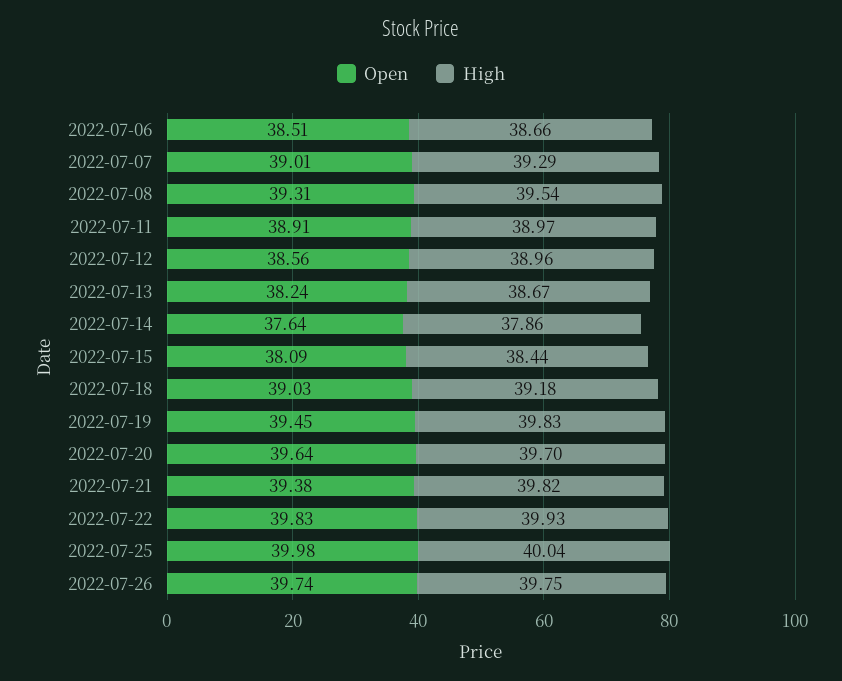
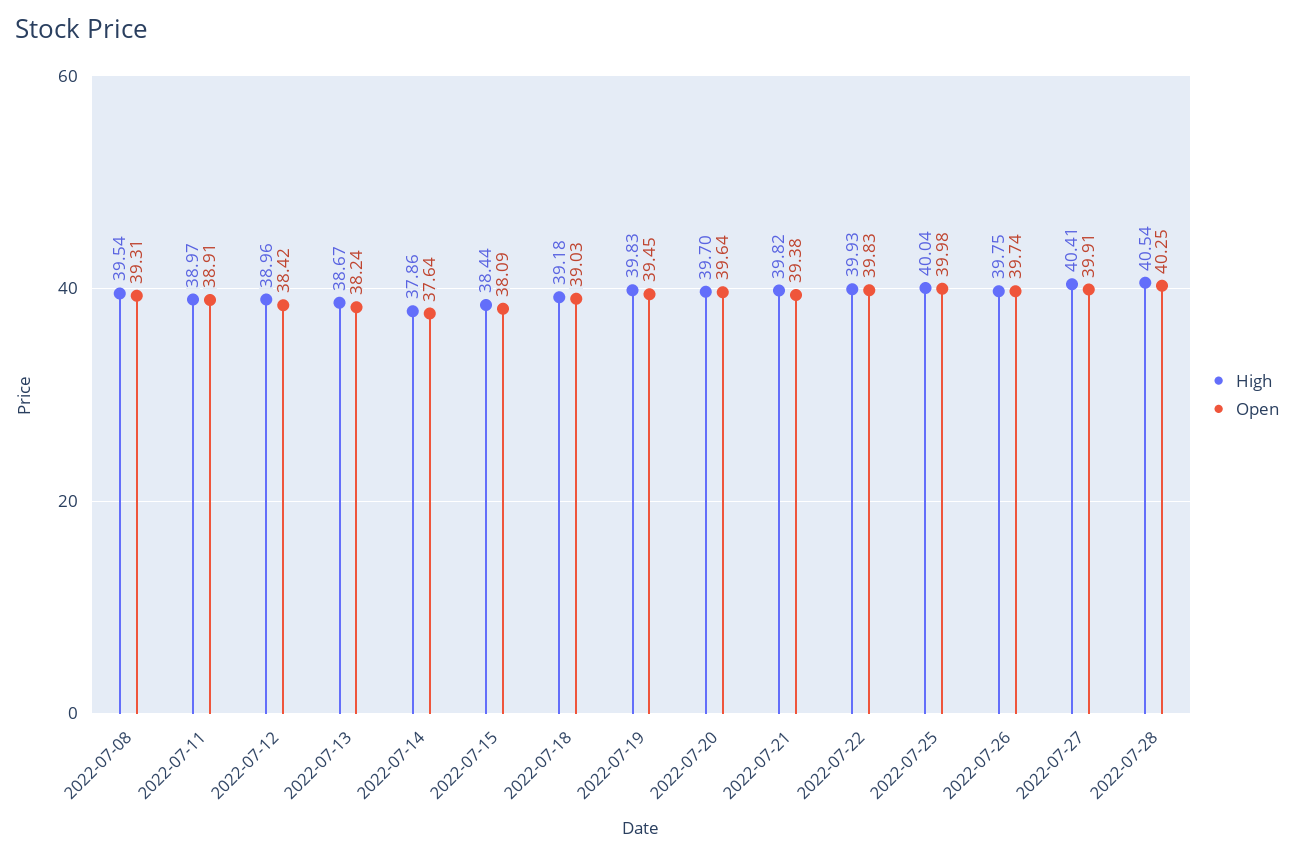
Open, 2022-07-06: 38.51 -> none
High, 2022-07-06: 38.66 -> none
Open, 2022-07-07: 39.01 -> none
High, 2022-07-07: 39.29 -> none
Open, 2022-07-12: 38.56 -> 38.42
High, 2022-07-27: none -> 40.41
Open, 2022-07-27: none -> 39.91
High, 2022-07-28: none -> 40.54
Open, 2022-07-28: none -> 40.25

